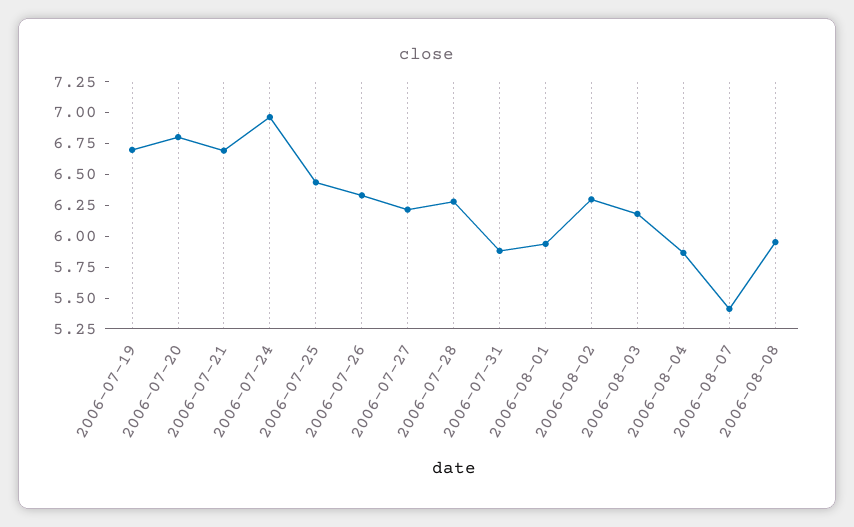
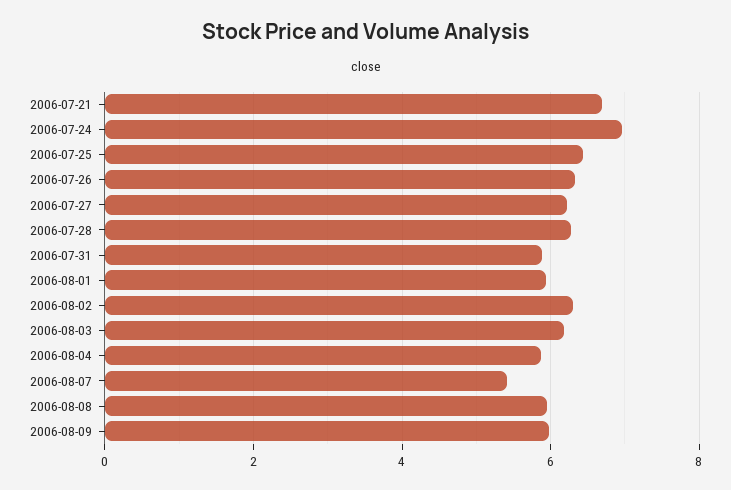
2006-07-19: 6.75 -> none
2006-07-20: 6.75 -> none
2006-08-09: none -> 6

